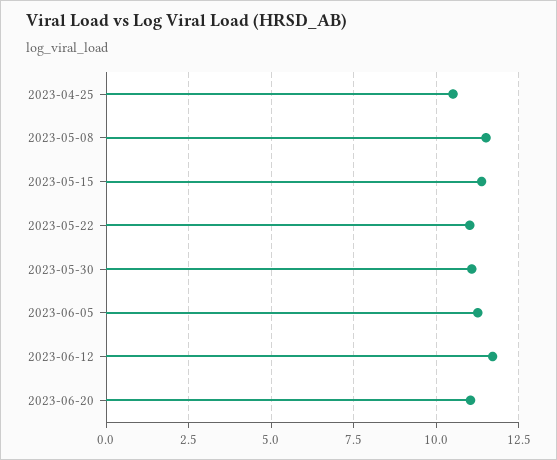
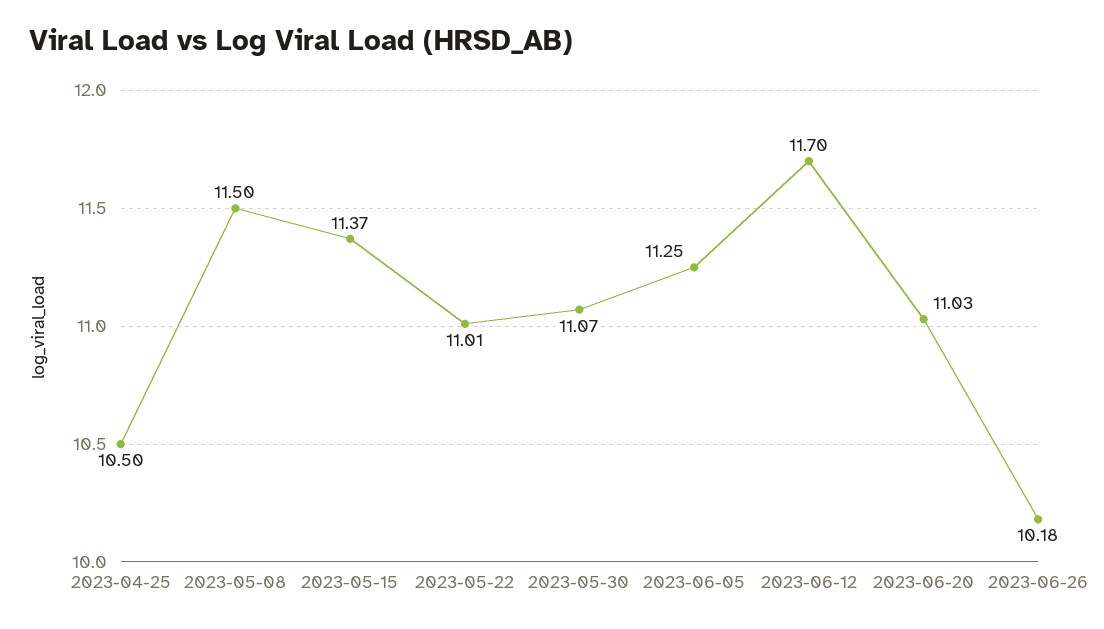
2023-06-26: none -> 10.18

